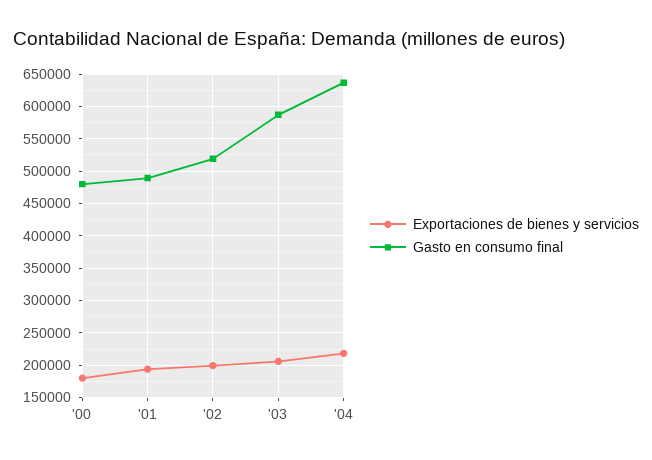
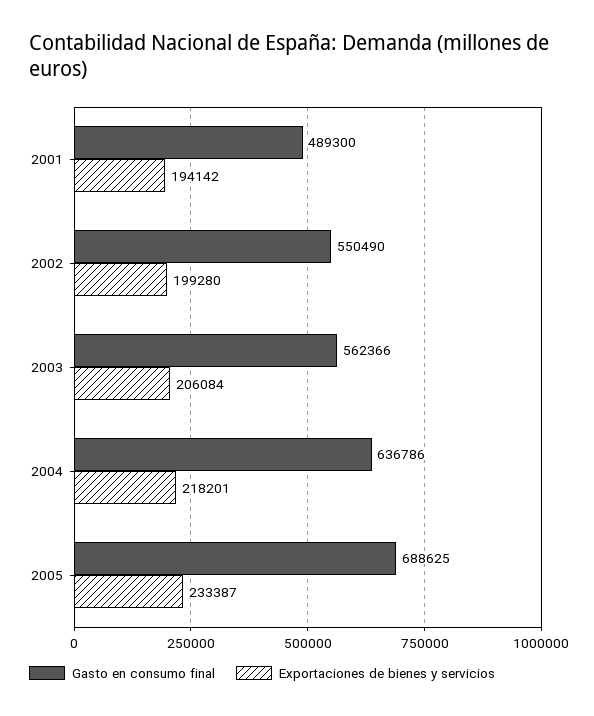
Exportaciones de bienes y servicios, '00: 180000 -> none
Gasto en consumo final, '00: 480000 -> none
Gasto en consumo final, '02: 520000 -> 550490
Gasto en consumo final, '03: 590000 -> 562366
Gasto en consumo final, 2005: none -> 688625
Exportaciones de bienes y servicios, 2005: none -> 233387

